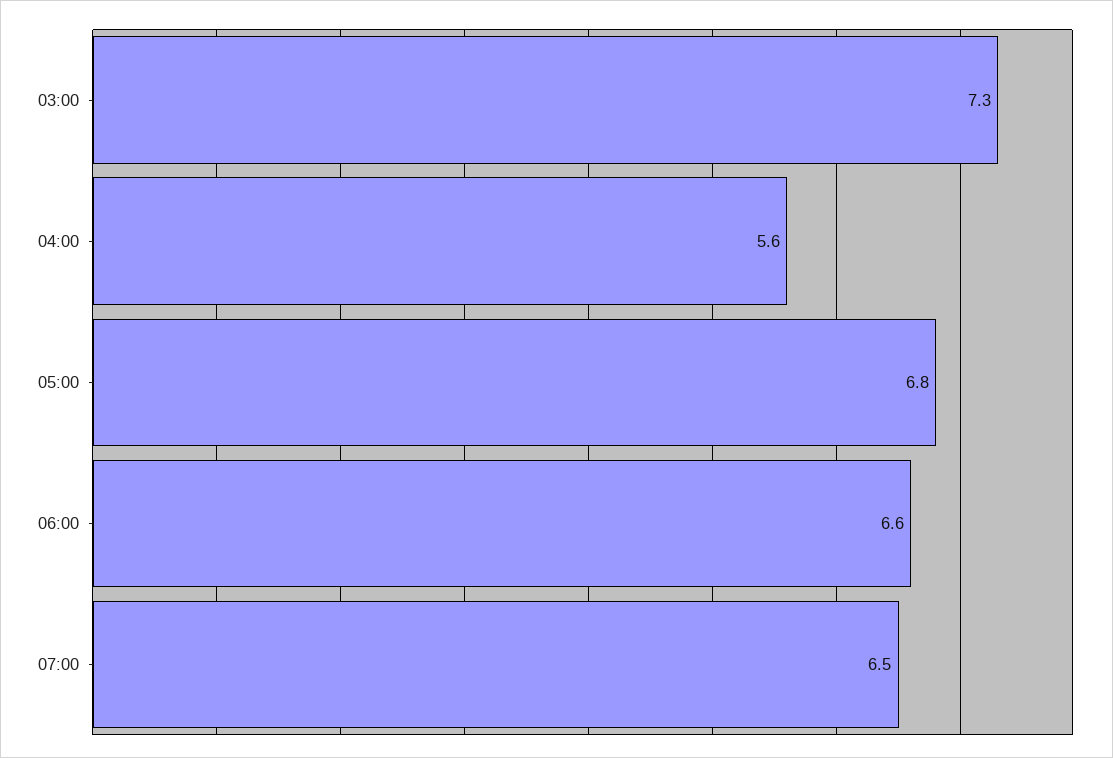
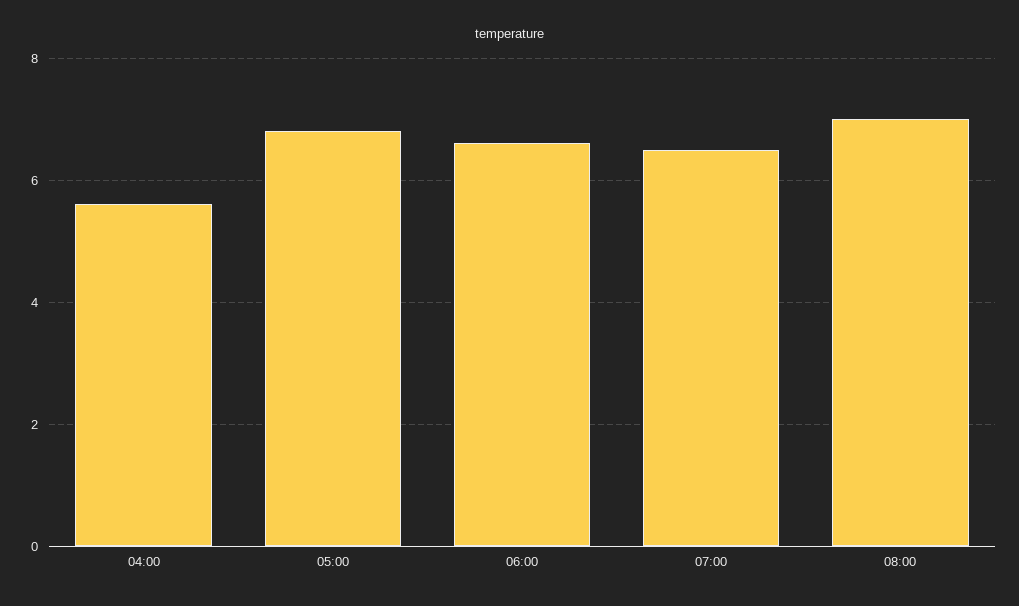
03:00: 7.3 -> none
08:00: none -> 7

